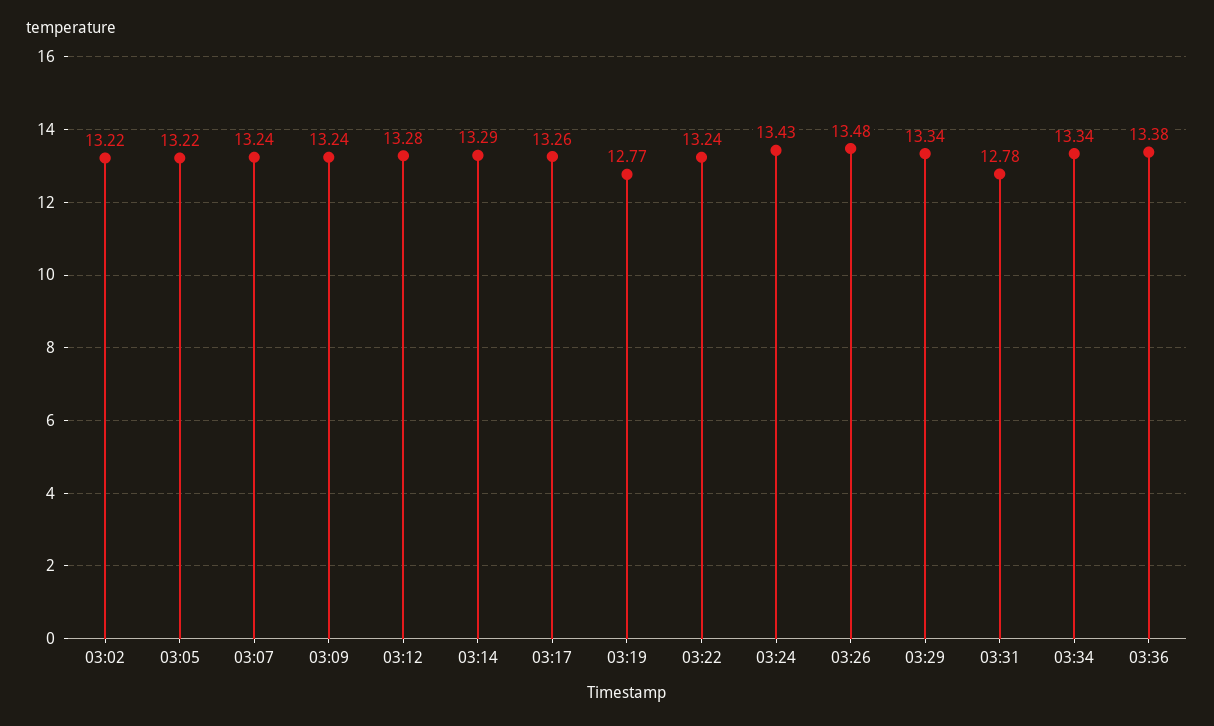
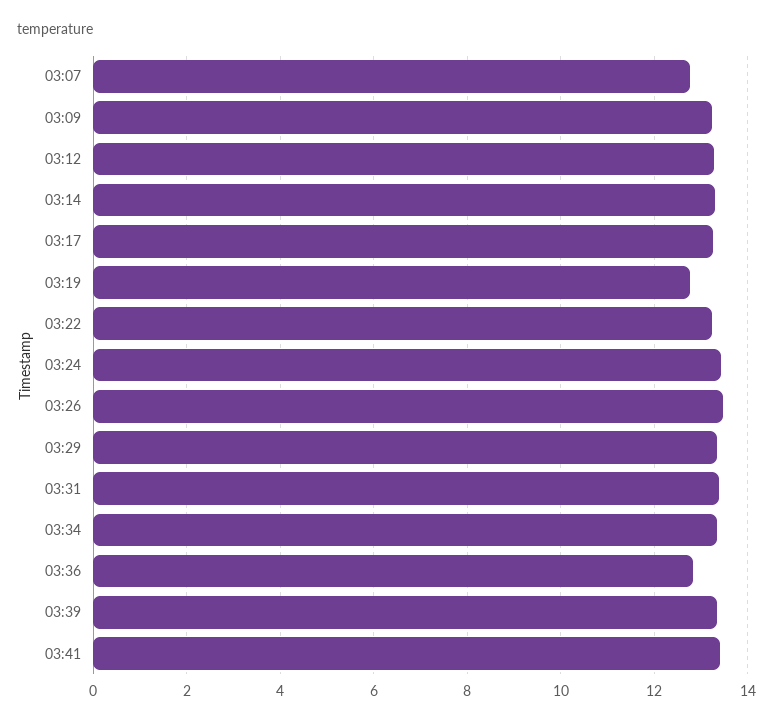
03:02: 13.22 -> none
03:05: 13.22 -> none
03:07: 13.24 -> 12.8
03:31: 12.78 -> 13.4
03:36: 13.38 -> 12.8
03:39: none -> 13.4
03:41: none -> 13.4

